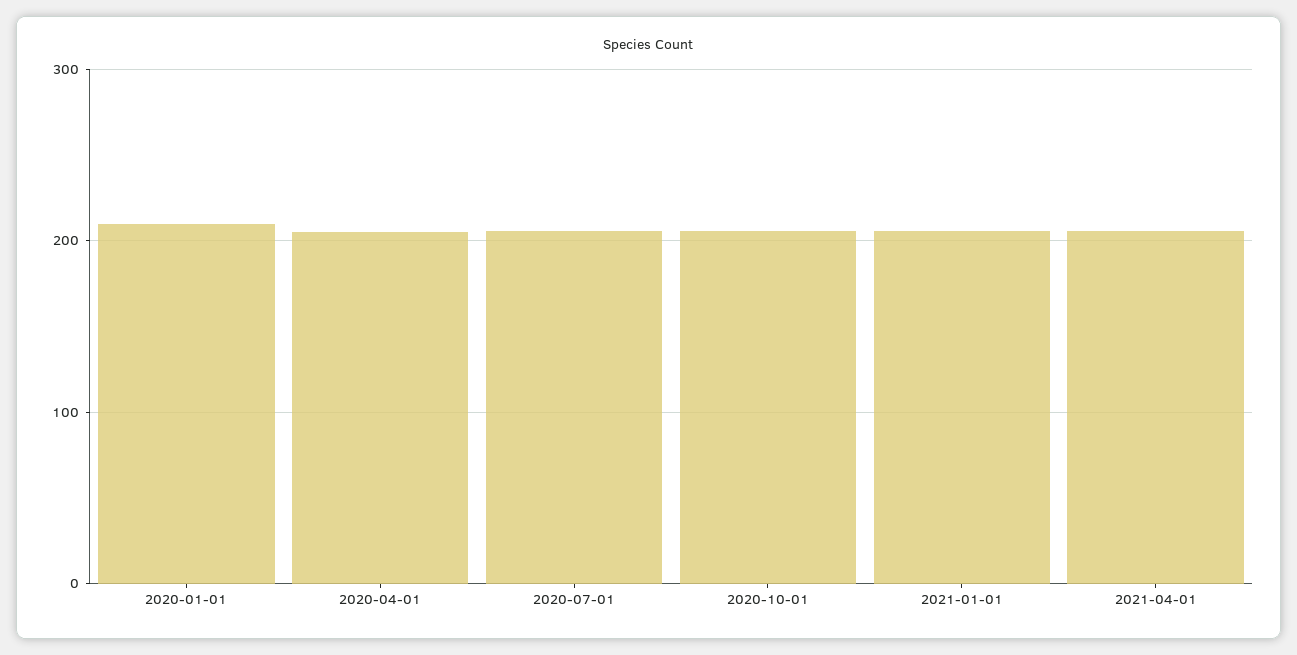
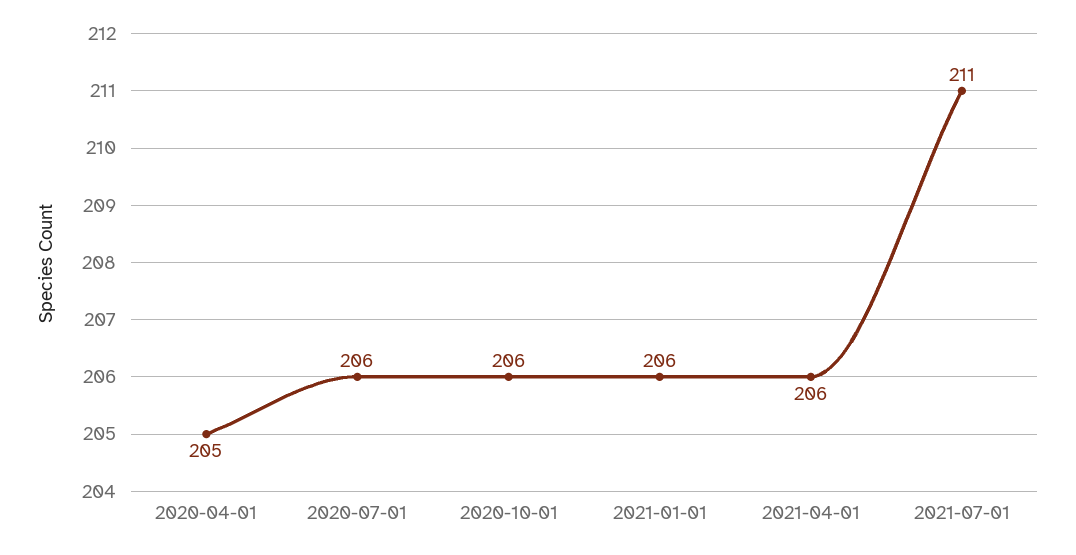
2020-01-01: 210 -> none
2021-07-01: none -> 211

